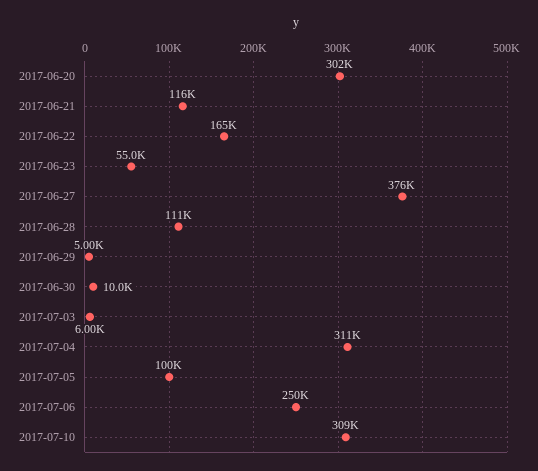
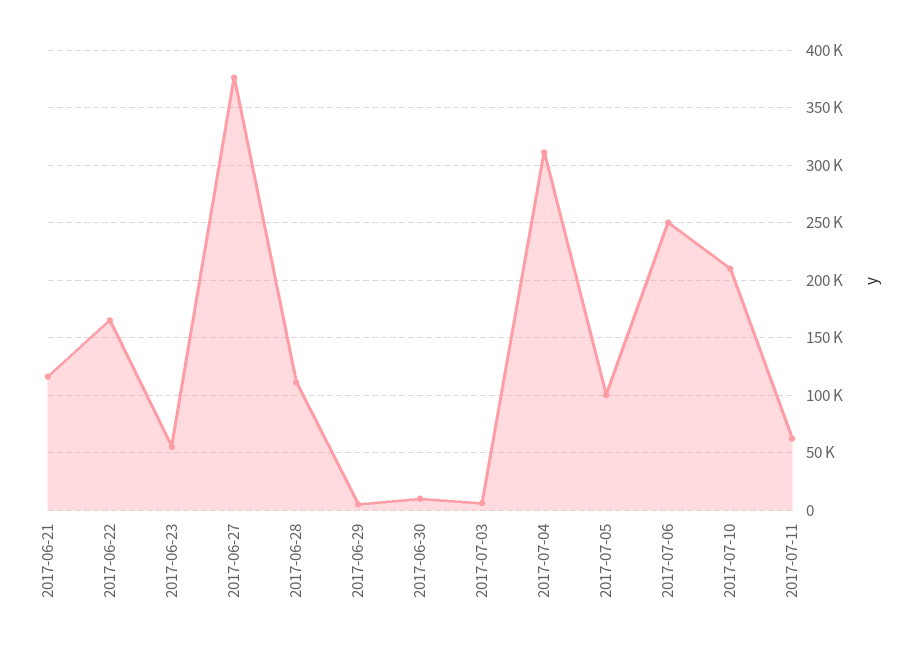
2017-06-20: 302000 -> none
2017-07-10: 309000 -> 210000
2017-07-11: none -> 60000

